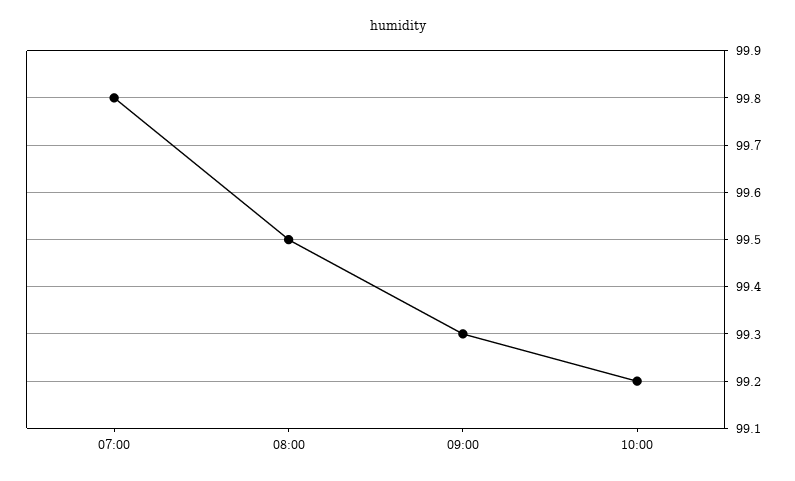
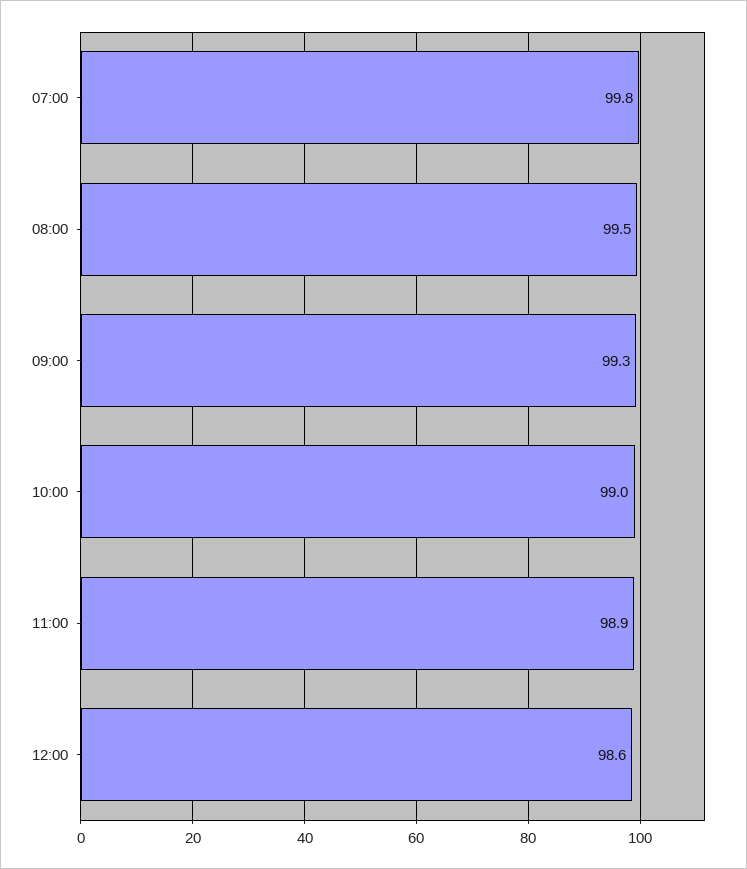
10:00: 99.2 -> 99
11:00: none -> 98.9
12:00: none -> 98.6

